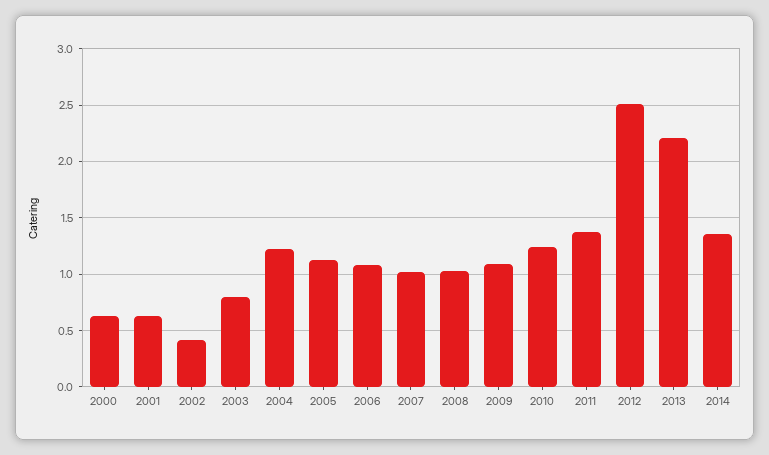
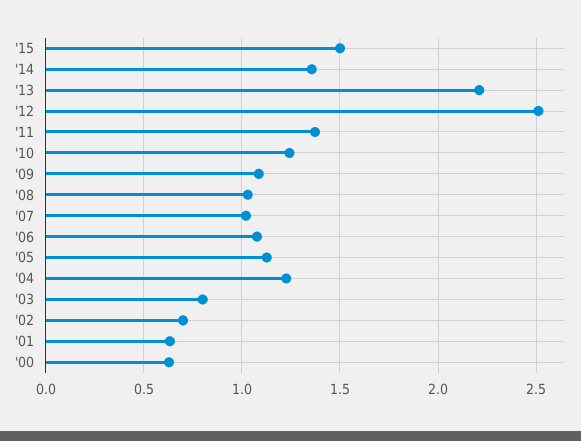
2002: 0.4 -> 0.7
'15: none -> 1.5

